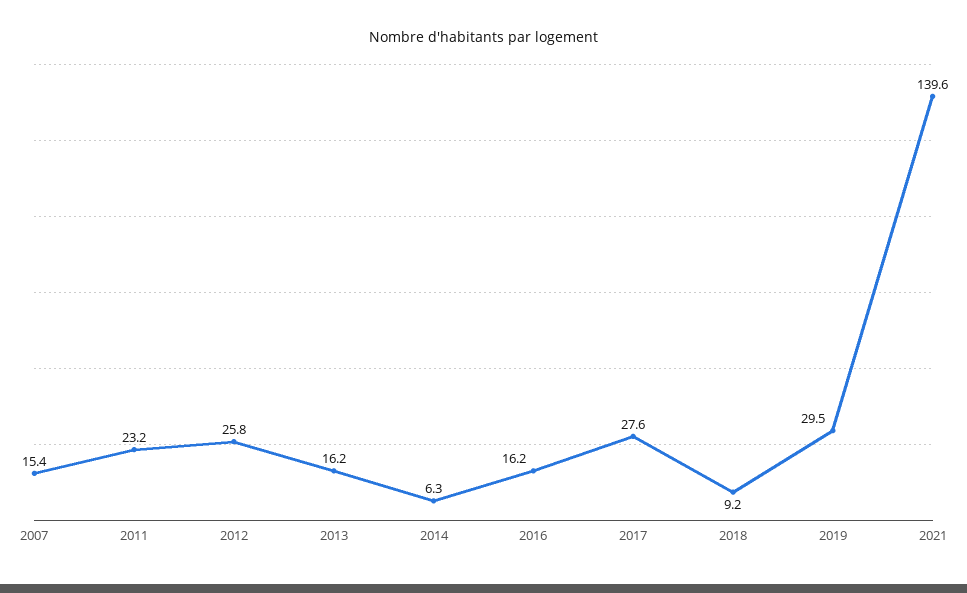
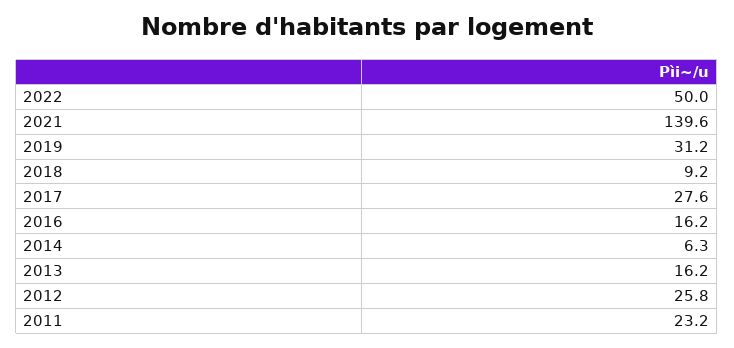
2007: 15.4 -> none
2019: 29.5 -> 31.2
2022: none -> 50

